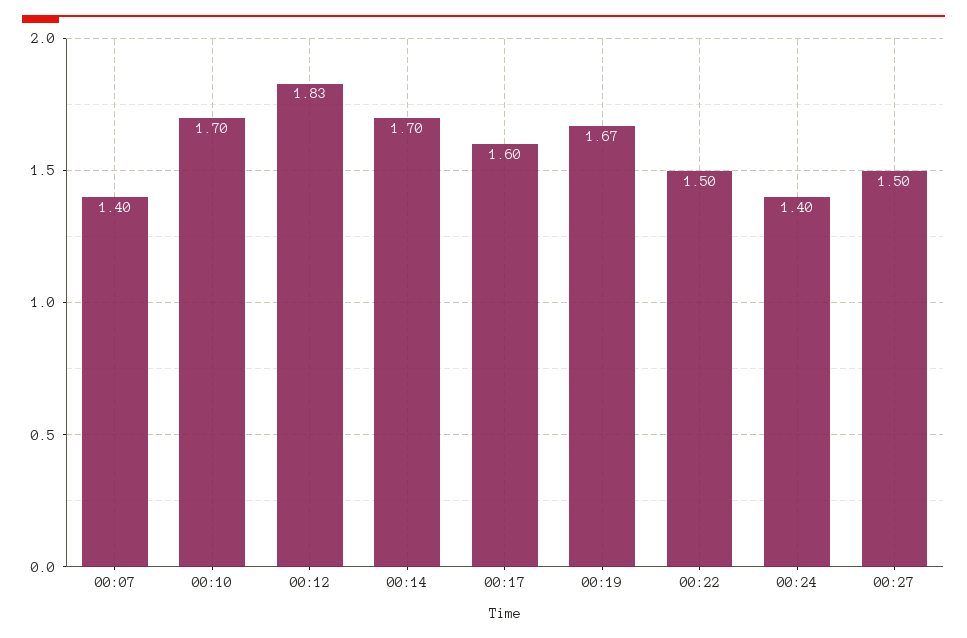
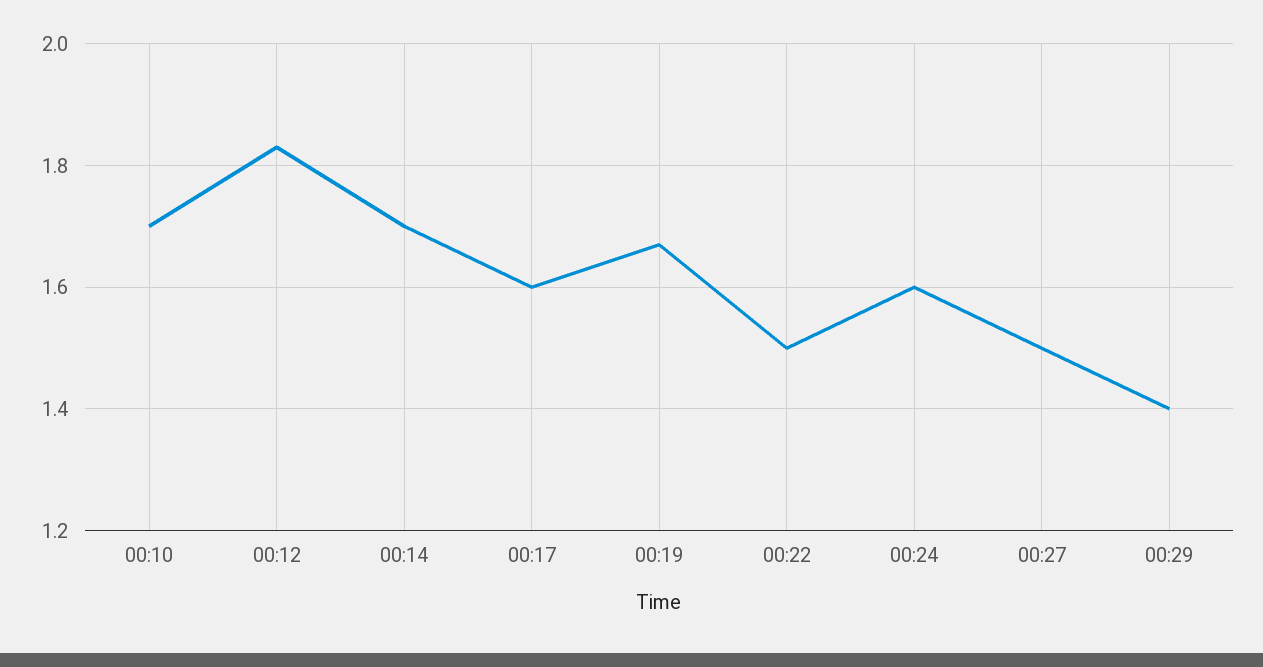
00:07: 1.4 -> none
00:24: 1.4 -> 1.6
00:29: none -> 1.4

